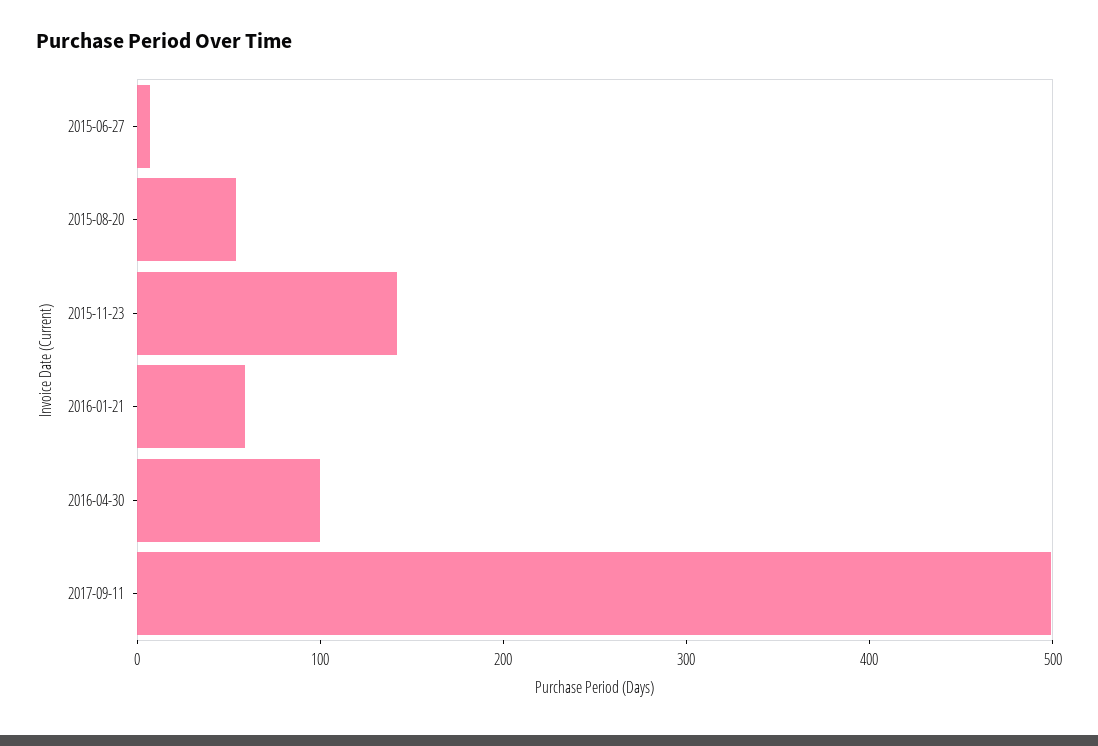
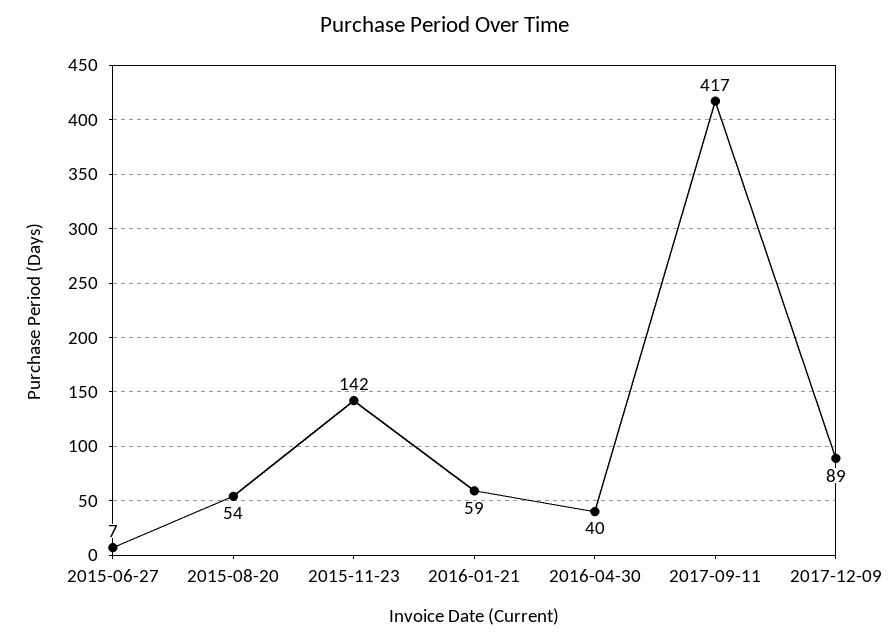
2016-04-30: 100 -> 40
2017-09-11: 500 -> 417
2017-12-09: none -> 89

